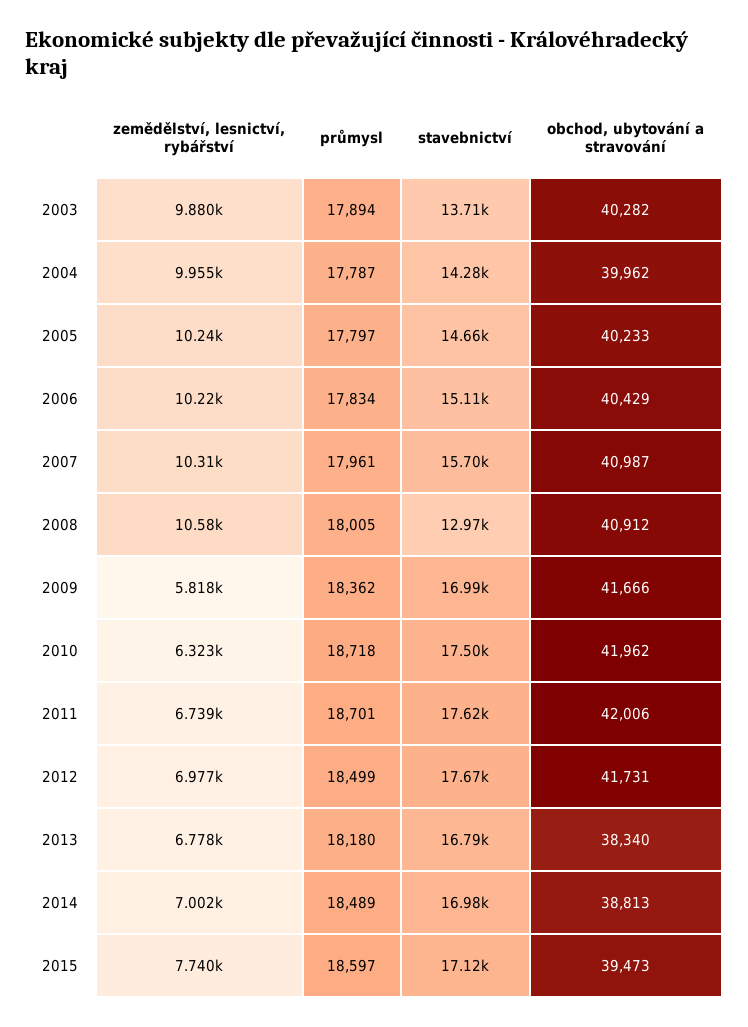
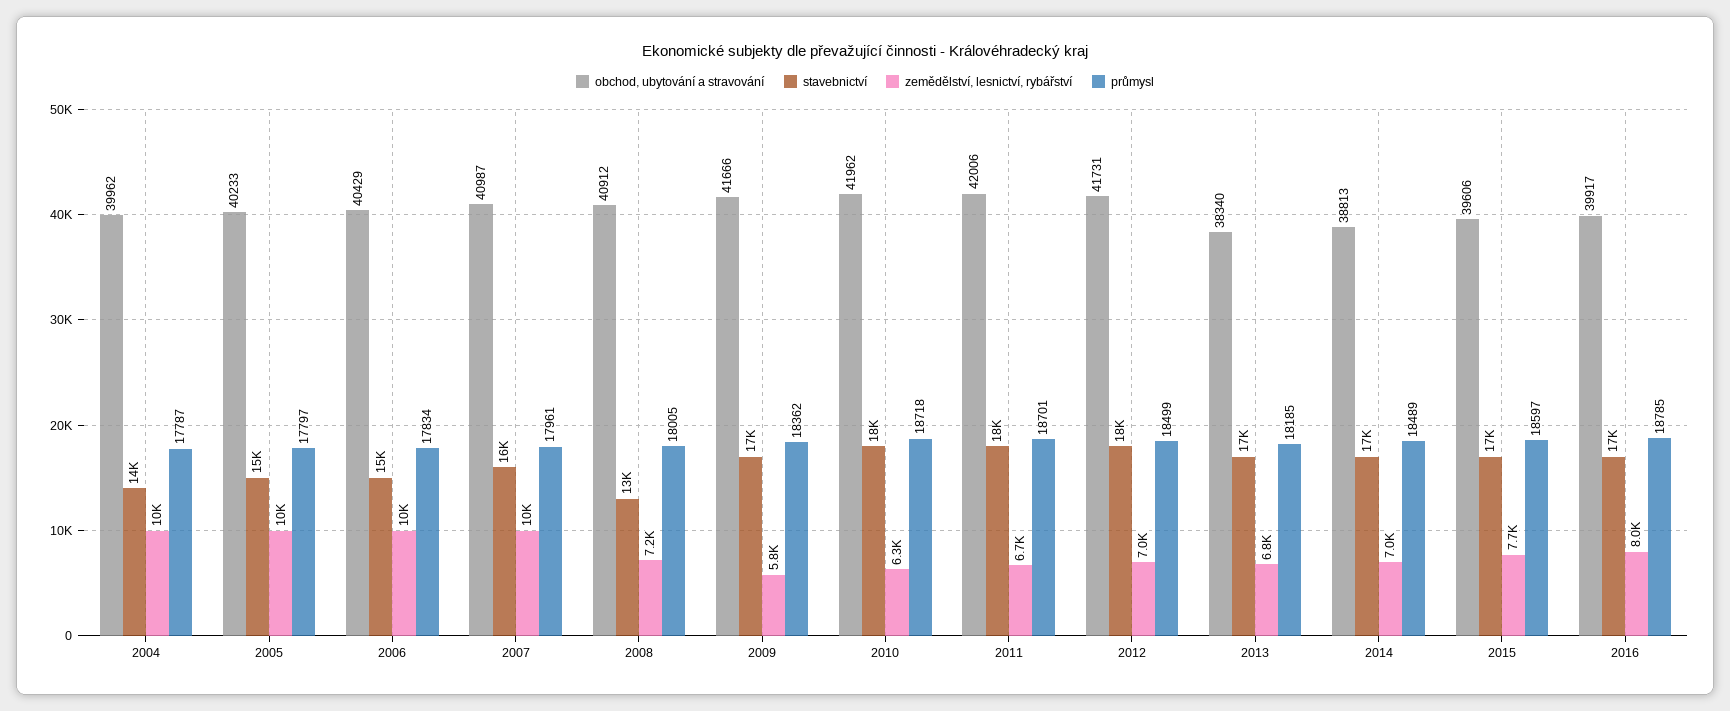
zemědělství, lesnictví, rybářství, 2003: 9880 -> none
průmysl, 2003: 17894 -> none
stavebnictví, 2003: 13710 -> none
obchod, ubytování a stravování, 2003: 40282 -> none
zemědělství, lesnictví, rybářství, 2008: 10580 -> 7200
průmysl, 2013: 18180 -> 18185
obchod, ubytování a stravování, 2015: 39473 -> 39606
obchod, ubytování a stravování, 2016: none -> 39917
stavebnictví, 2016: none -> 17000
zemědělství, lesnictví, rybářství, 2016: none -> 8000
průmysl, 2016: none -> 18785

